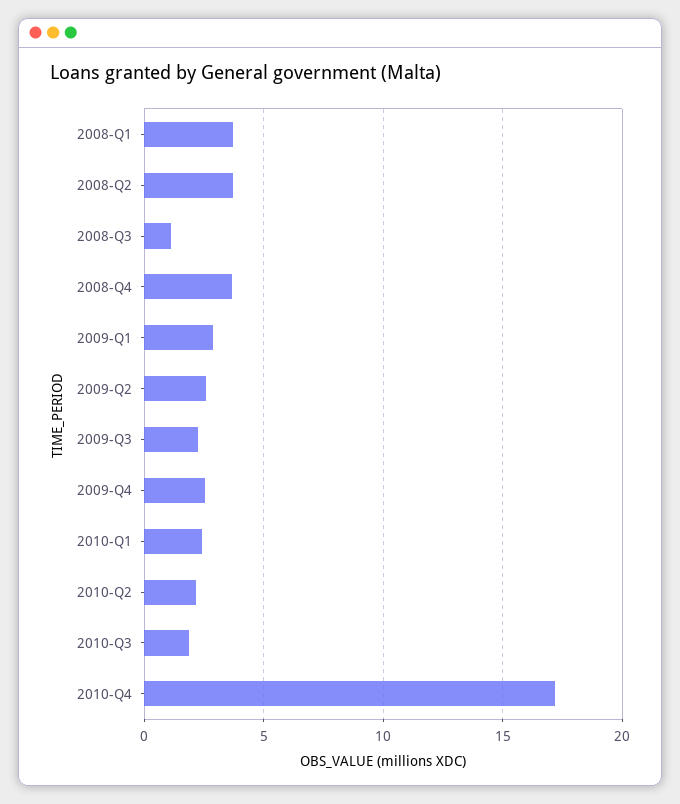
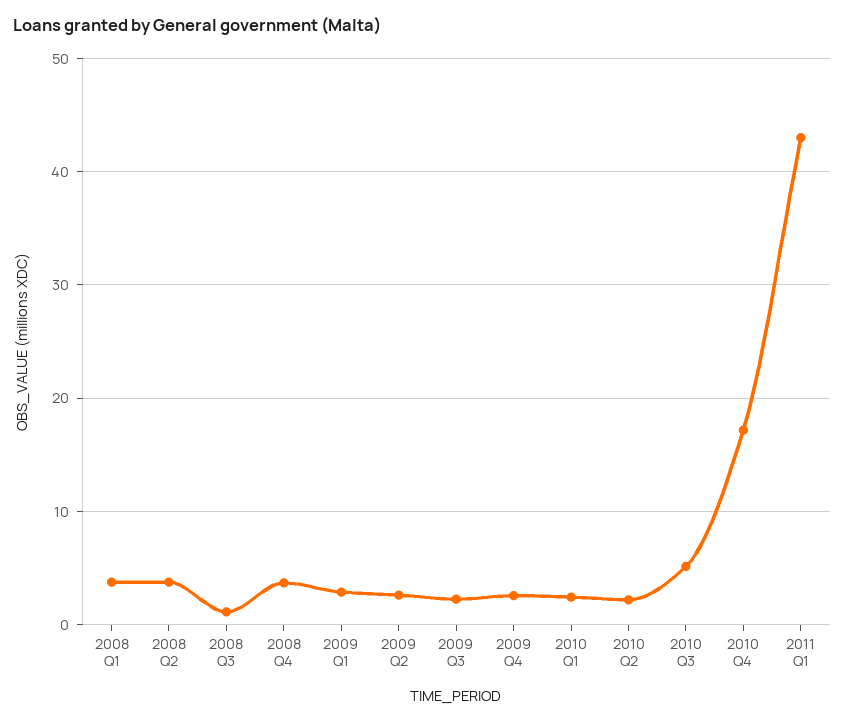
2010-Q3: 2 -> 5
2011 Q1: none -> 43

